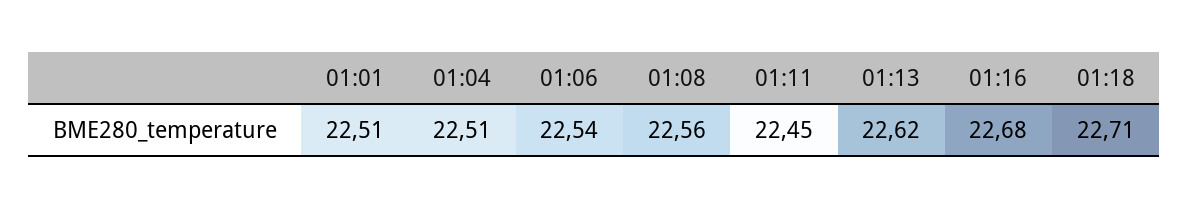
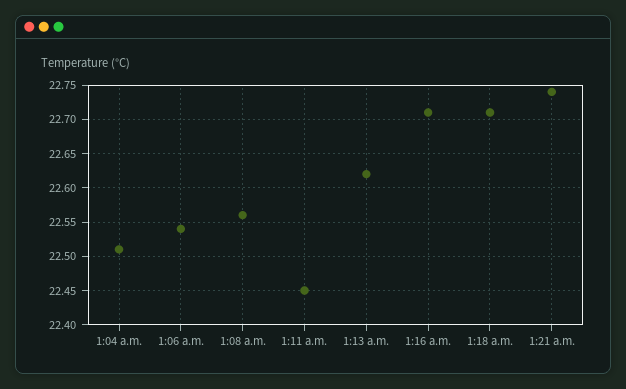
01:01: 22.51 -> none
01:16: 22.68 -> 22.71
1:21 a.m.: none -> 22.74

